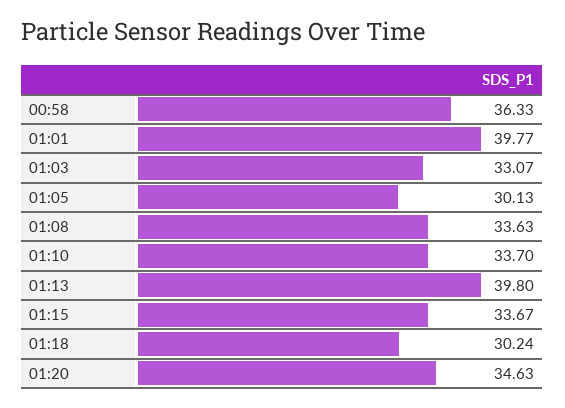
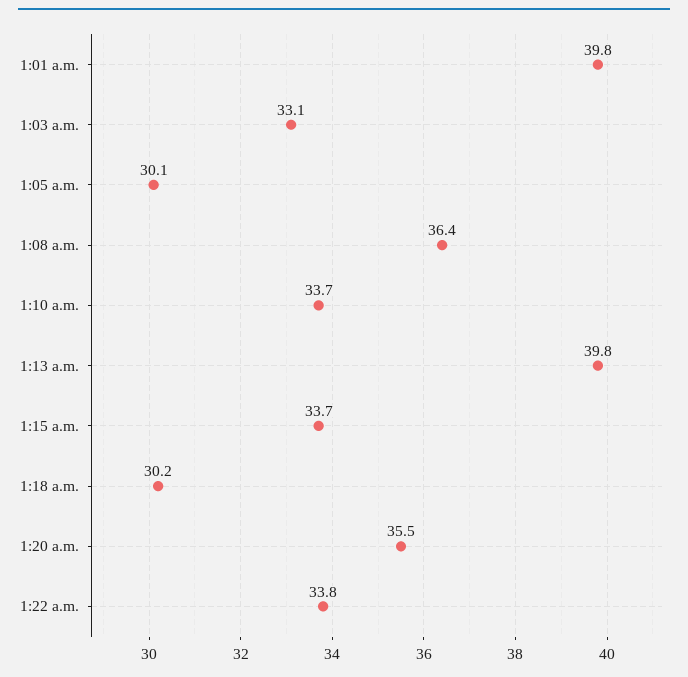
00:58: 36.33 -> none
01:08: 33.63 -> 36.4
01:20: 34.63 -> 35.5
1:22 a.m.: none -> 33.8

